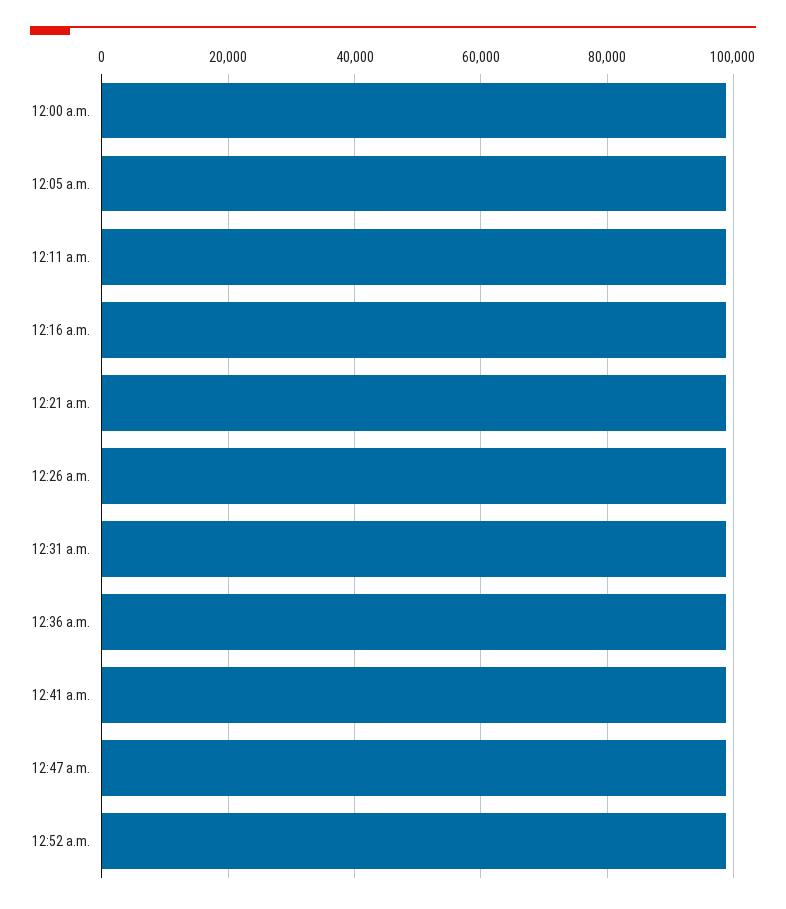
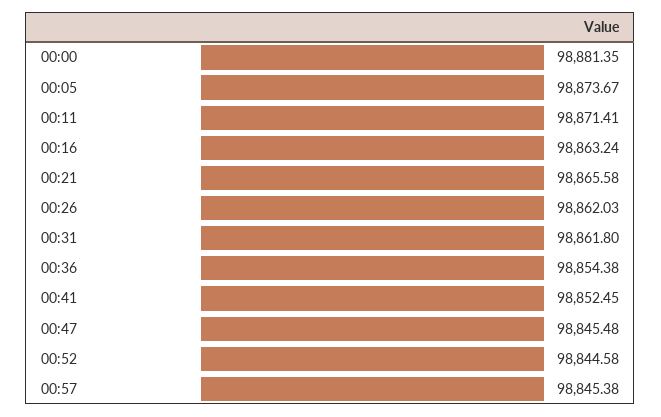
00:57: none -> 98845.38

